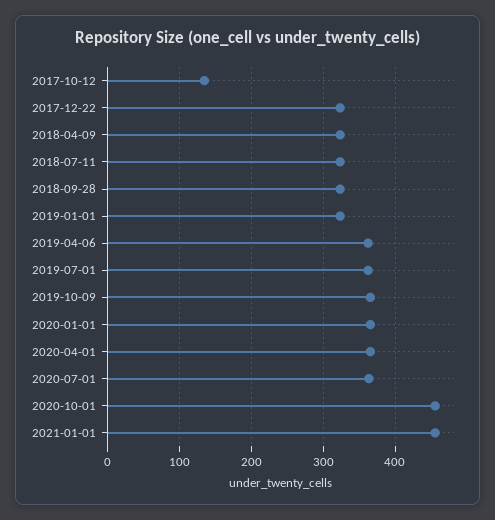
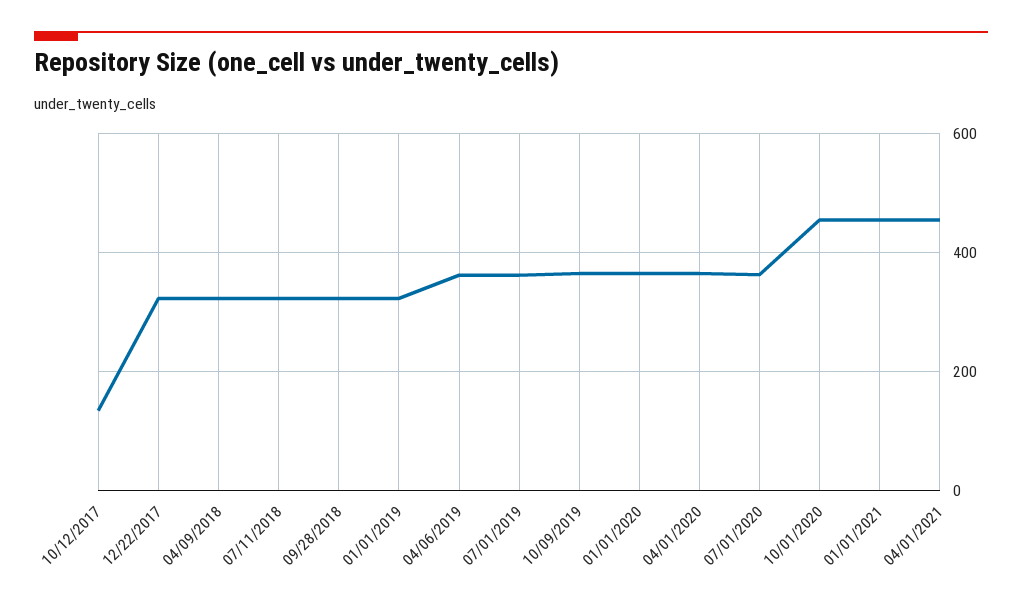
04/01/2021: none -> 460

